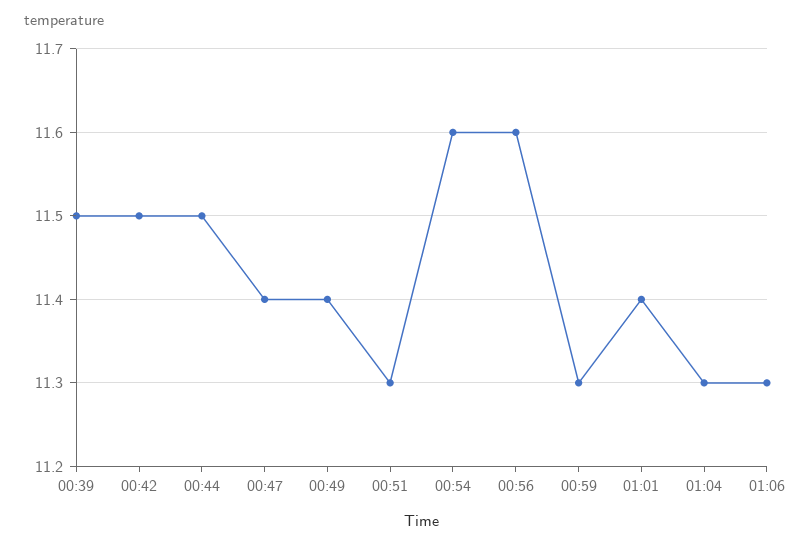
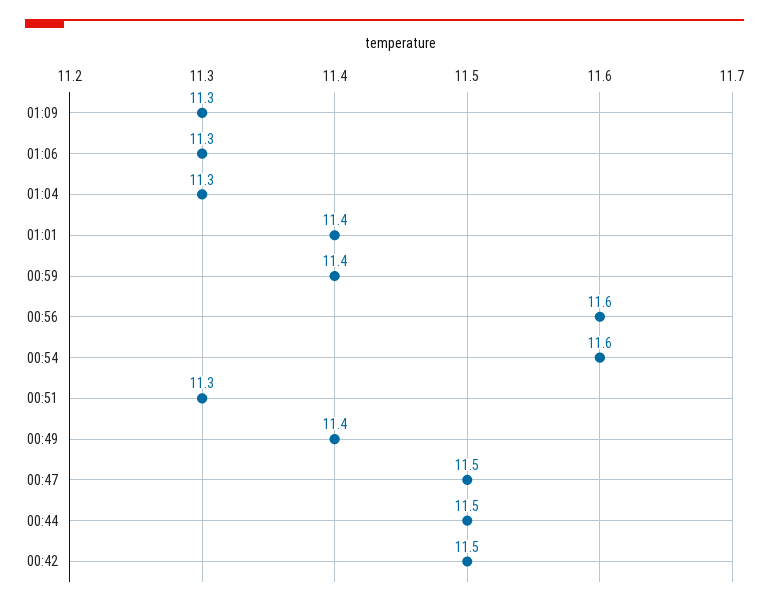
00:39: 11.5 -> none
00:47: 11.4 -> 11.5
00:59: 11.3 -> 11.4
01:09: none -> 11.3

